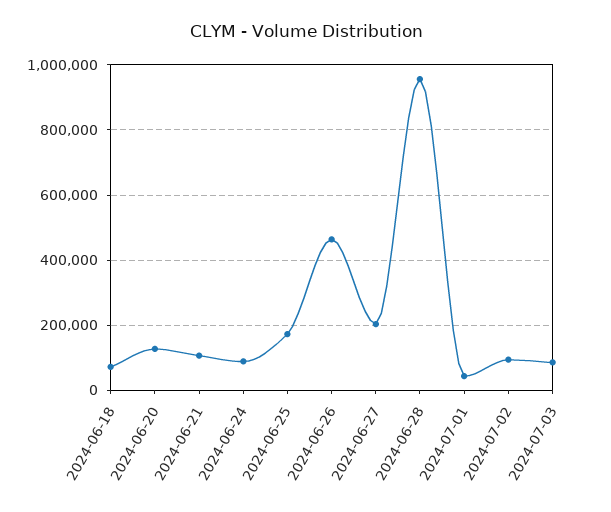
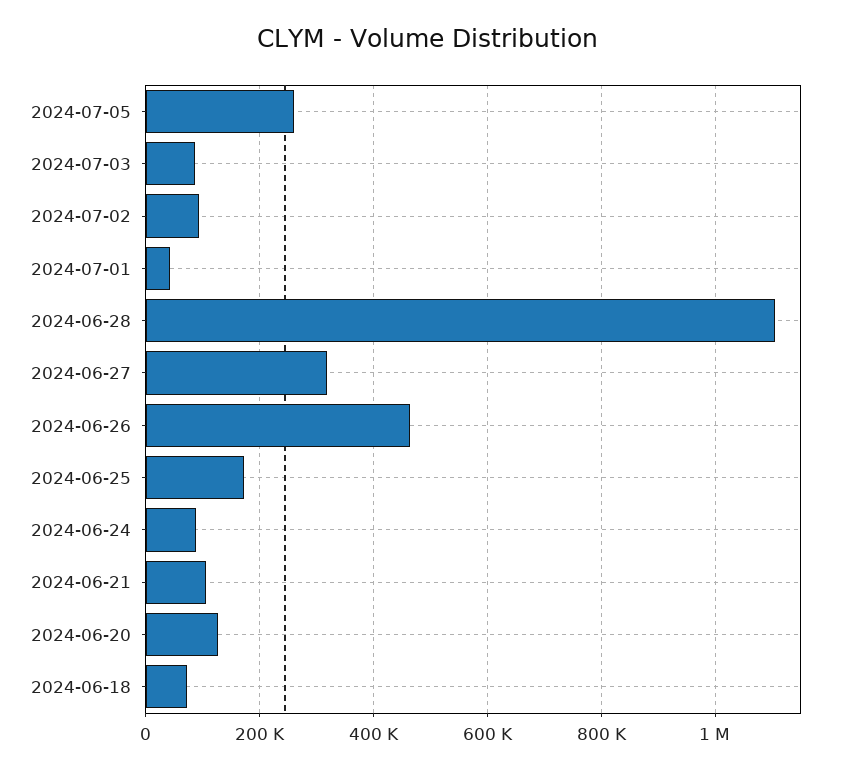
2024-06-27: 200000 -> 320000
2024-06-28: 960000 -> 1100000
2024-07-05: none -> 260000

